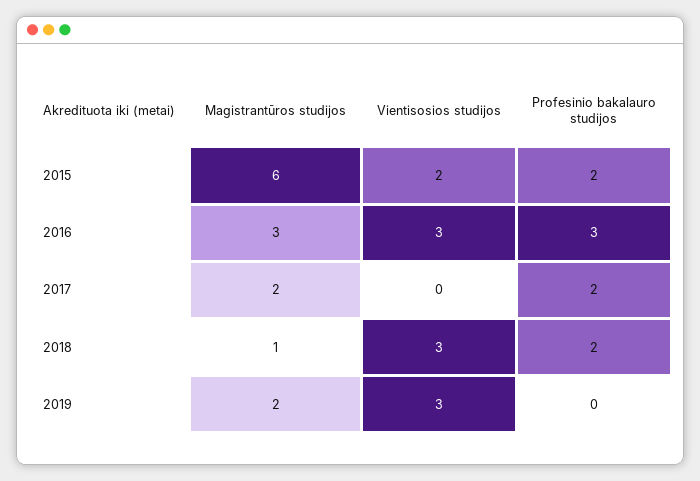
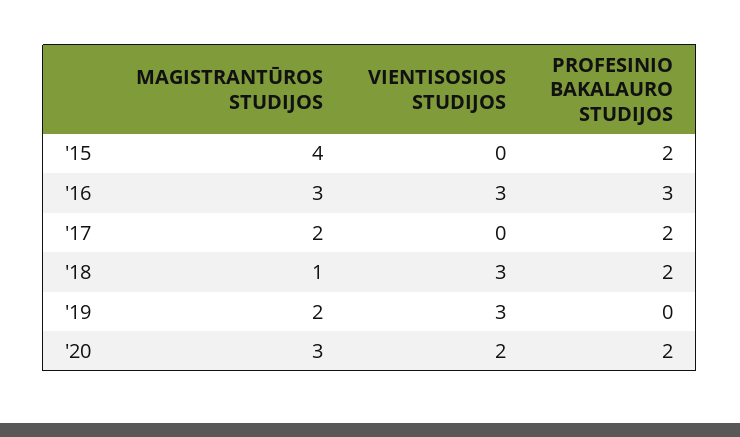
Magistrantūros studijos, 2015: 6 -> 4
Vientisosios studijos, 2015: 2 -> 0
Magistrantūros studijos, '20: none -> 3
Vientisosios studijos, '20: none -> 2
Profesinio bakalauro studijos, '20: none -> 2

